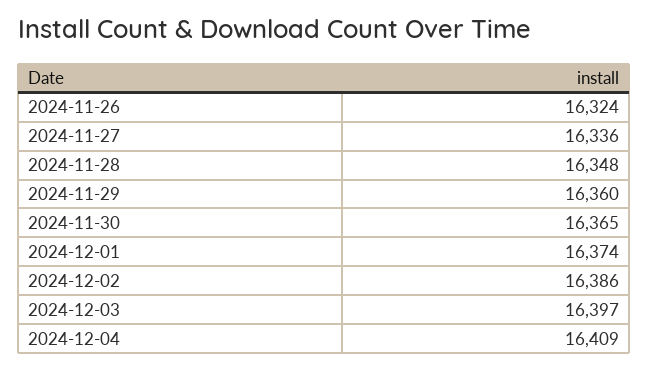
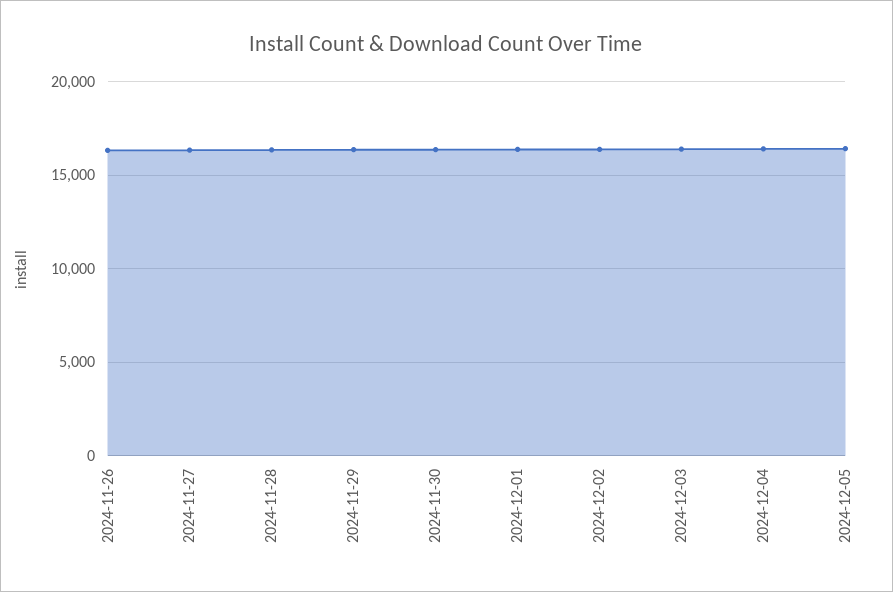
2024-12-05: none -> 16500

